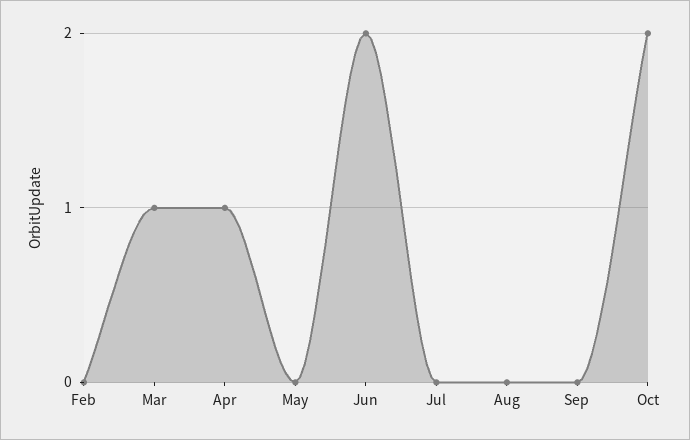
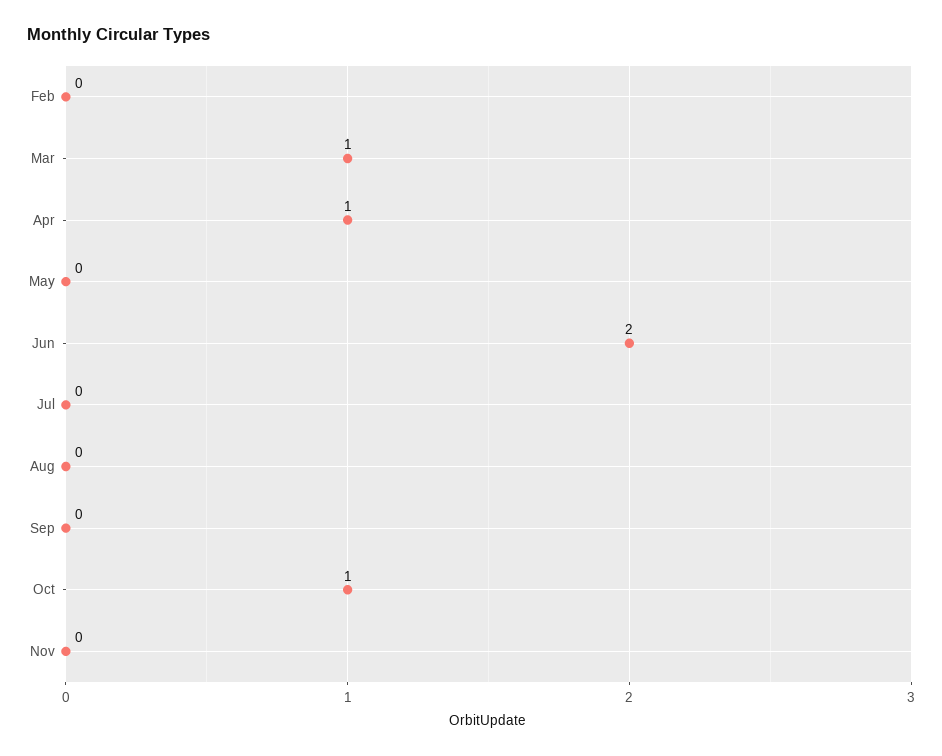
Oct: 2 -> 1
Nov: none -> 0

